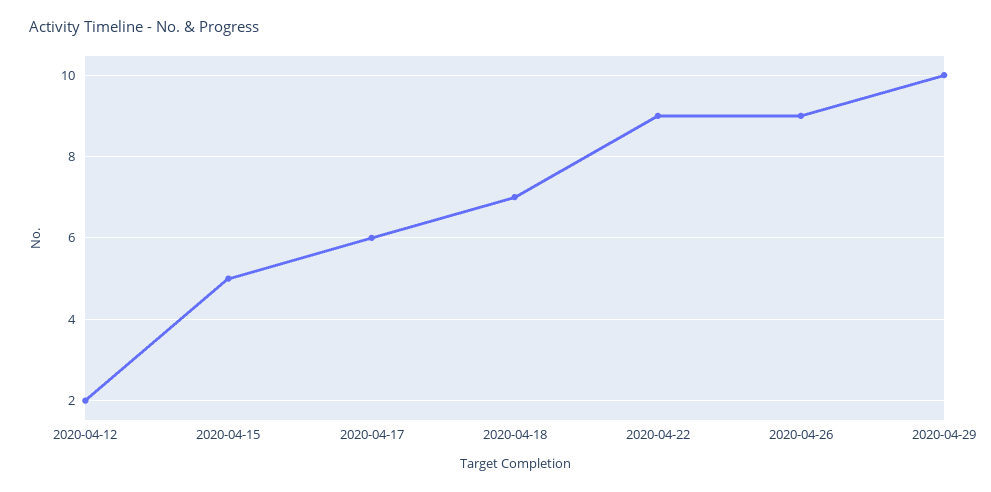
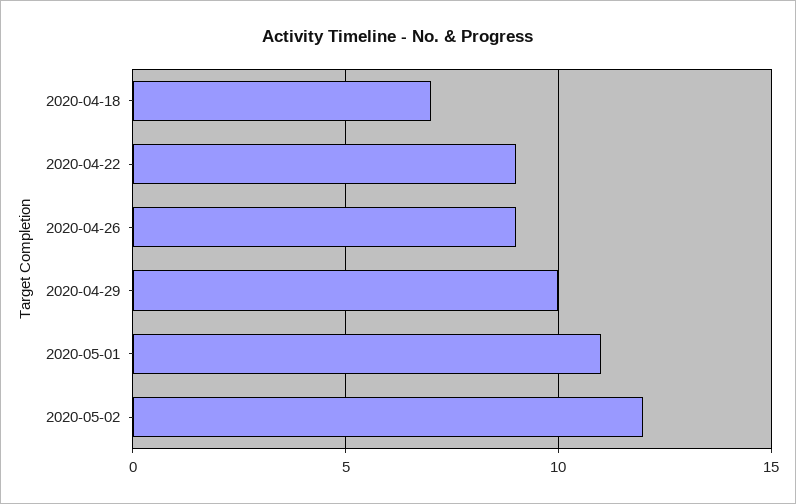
2020-04-12: 2 -> none
2020-04-15: 5 -> none
2020-04-17: 6 -> none
2020-05-01: none -> 11
2020-05-02: none -> 12

